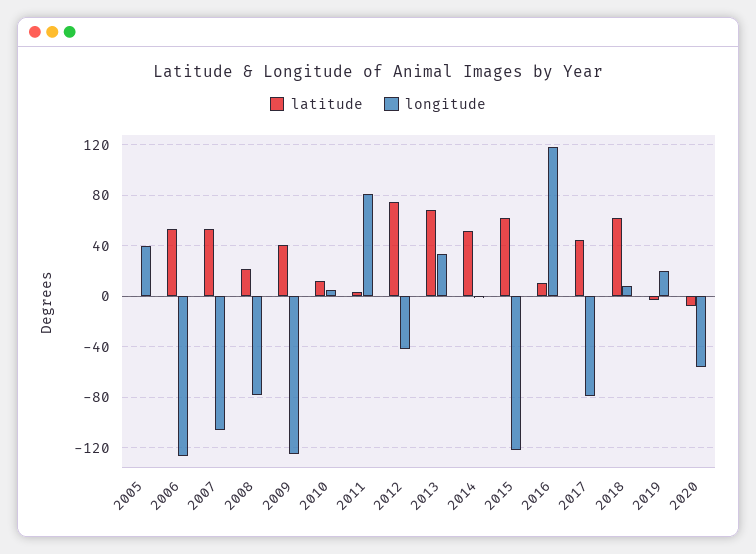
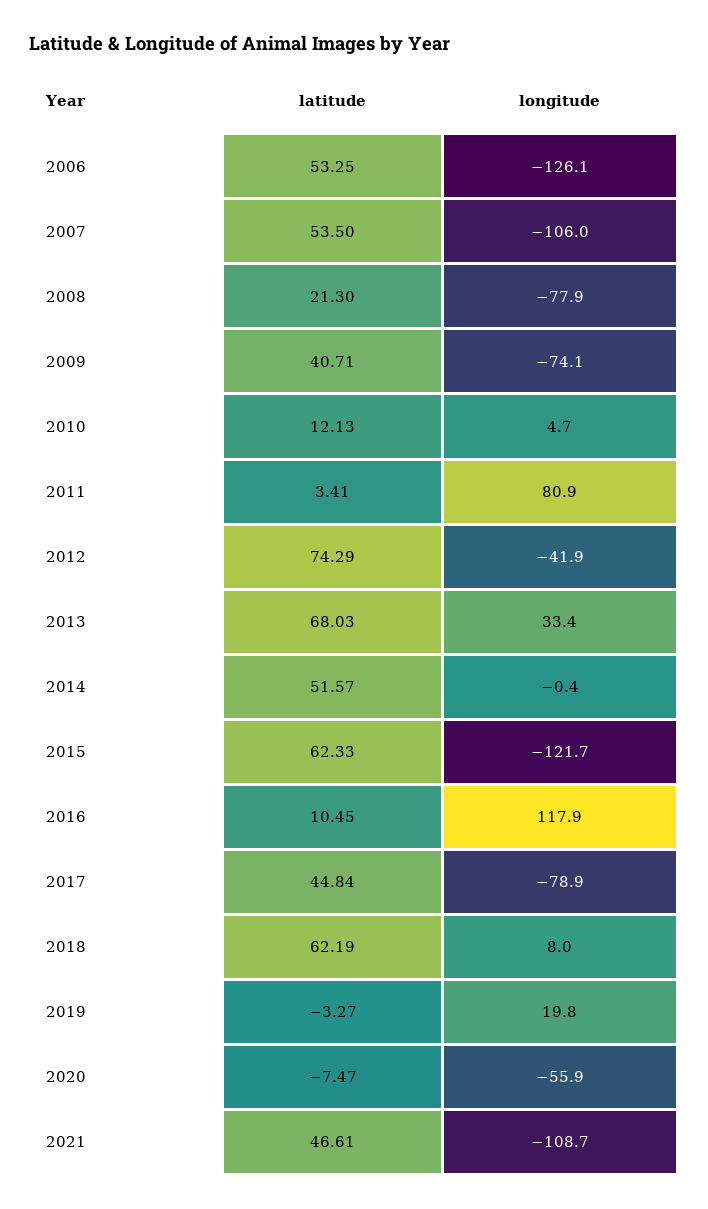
latitude, 2005: 0 -> none
longitude, 2005: 40 -> none
longitude, 2009: -125 -> -74.1
latitude, 2021: none -> 46.61
longitude, 2021: none -> -108.7

